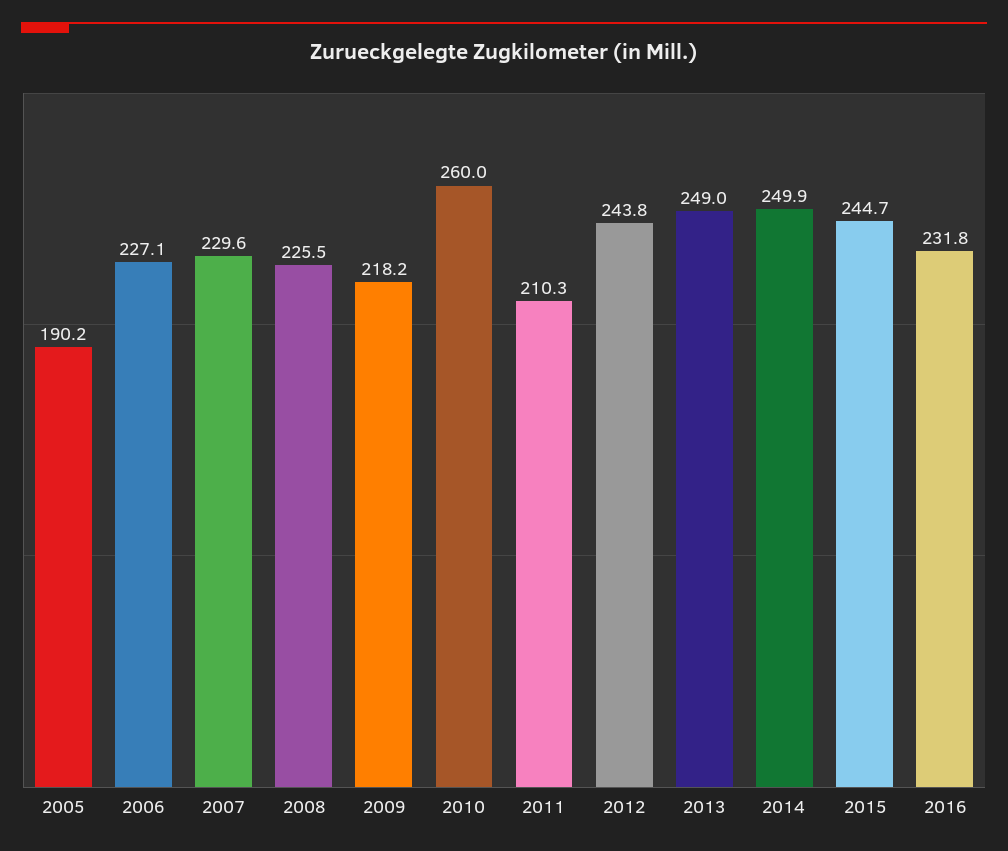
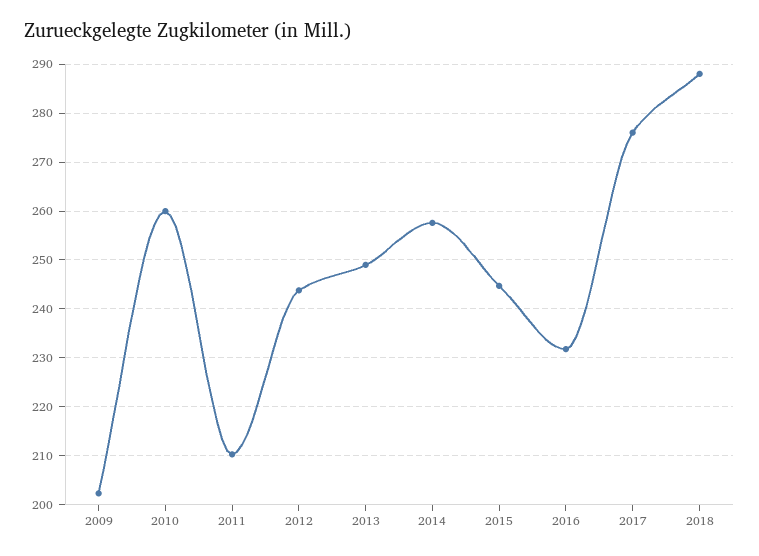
2005: 190.2 -> none
2006: 227.1 -> none
2007: 229.6 -> none
2008: 225.5 -> none
2009: 218.2 -> 202
2014: 249.9 -> 258
2017: none -> 276
2018: none -> 288

